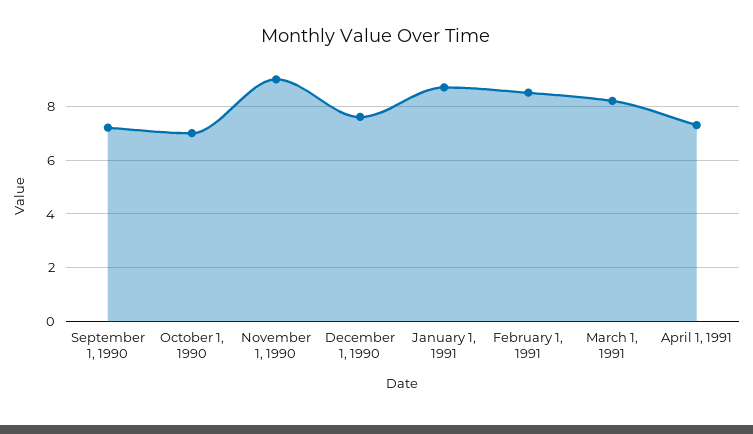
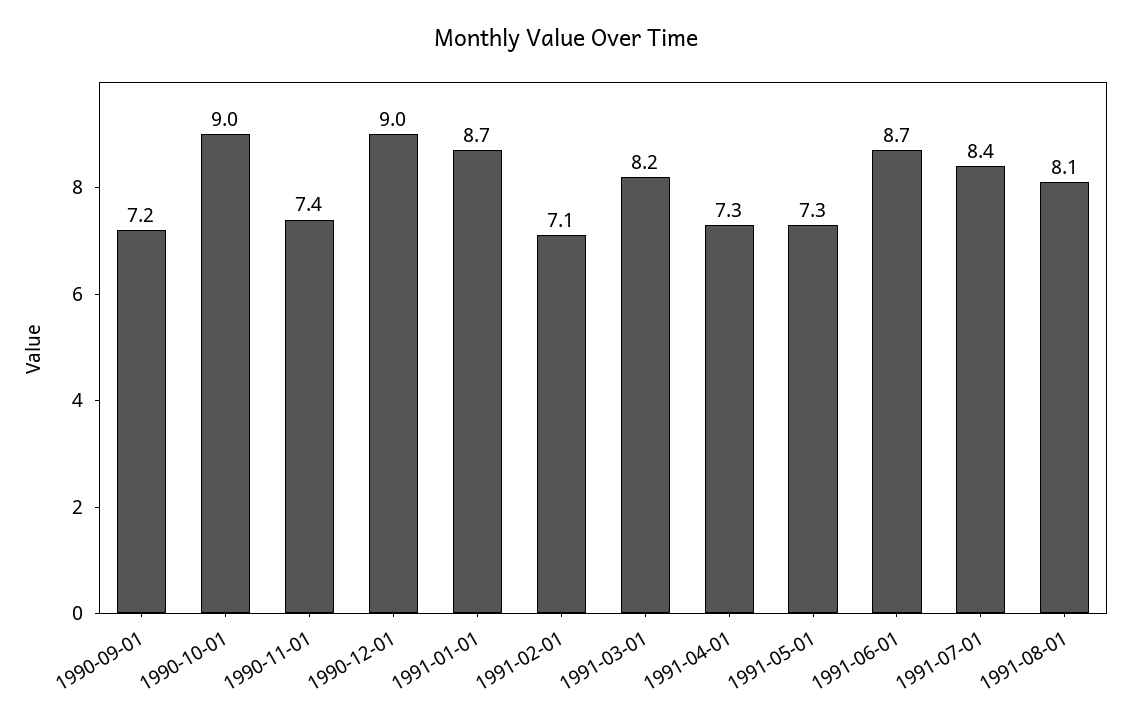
October 1, 1990: 7 -> 9
November 1, 1990: 9 -> 7.4
December 1, 1990: 7.5 -> 9
February 1, 1991: 8.5 -> 7.1
1991-05-01: none -> 7.3
1991-06-01: none -> 8.7
1991-07-01: none -> 8.4
1991-08-01: none -> 8.1

